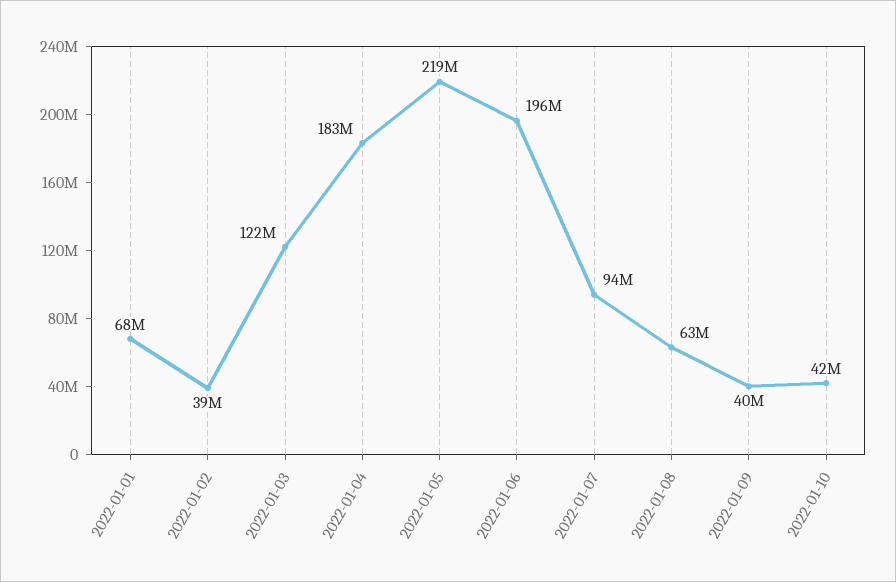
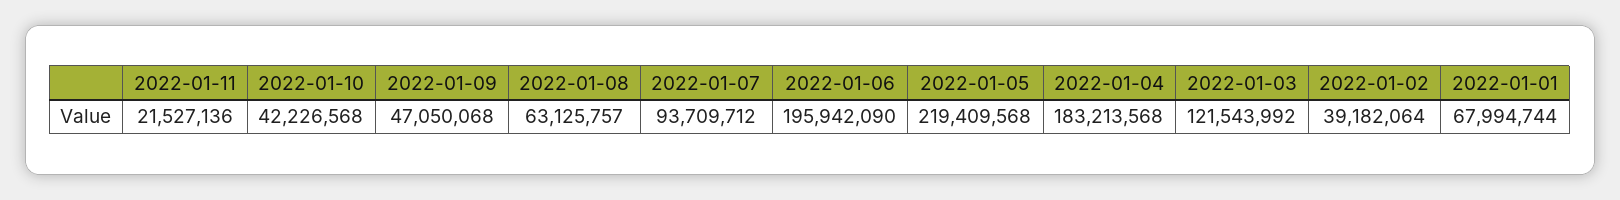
2022-01-09: 40000000 -> 47050068
2022-01-11: none -> 21527136

